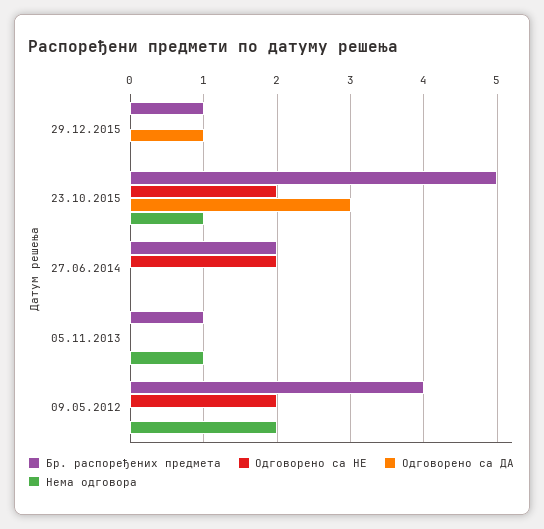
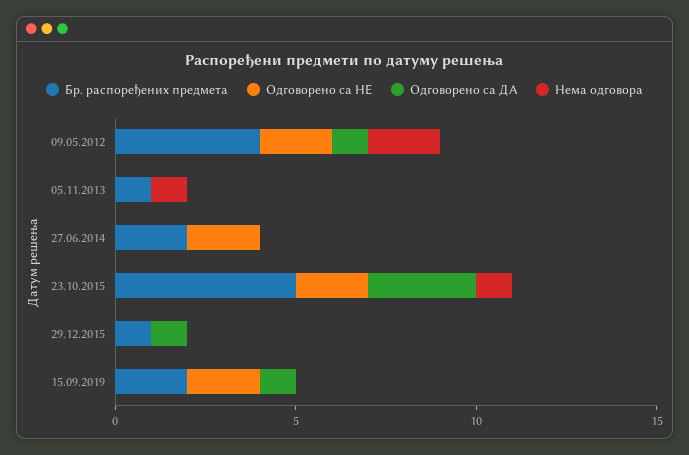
Одговорено са ДА, 09.05.2012: 0 -> 1
Бр. распоређених предмета, 15.09.2019: none -> 2
Одговорено са НЕ, 15.09.2019: none -> 2
Одговорено са ДА, 15.09.2019: none -> 1
Нема одговора, 15.09.2019: none -> 0

